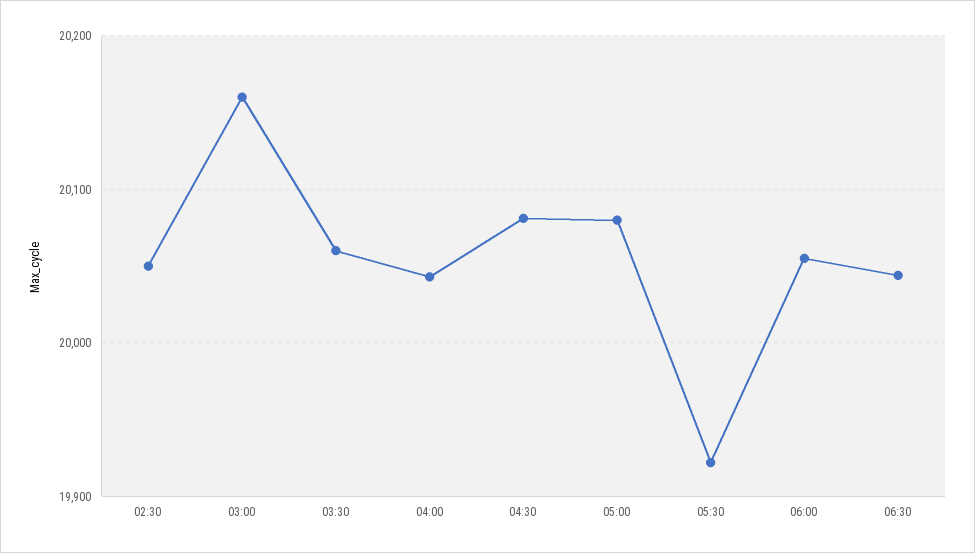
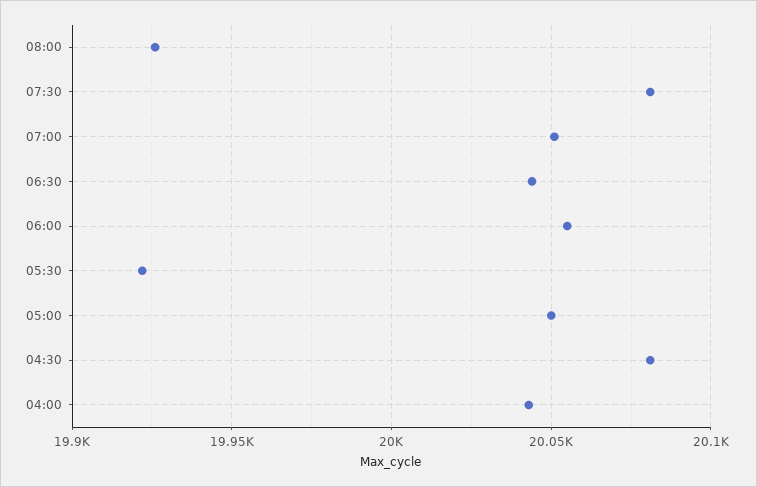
02:30: 20050 -> none
03:00: 20160 -> none
03:30: 20060 -> none
05:00: 20080 -> 20050
08:00: none -> 19925
07:30: none -> 20080
07:00: none -> 20050

